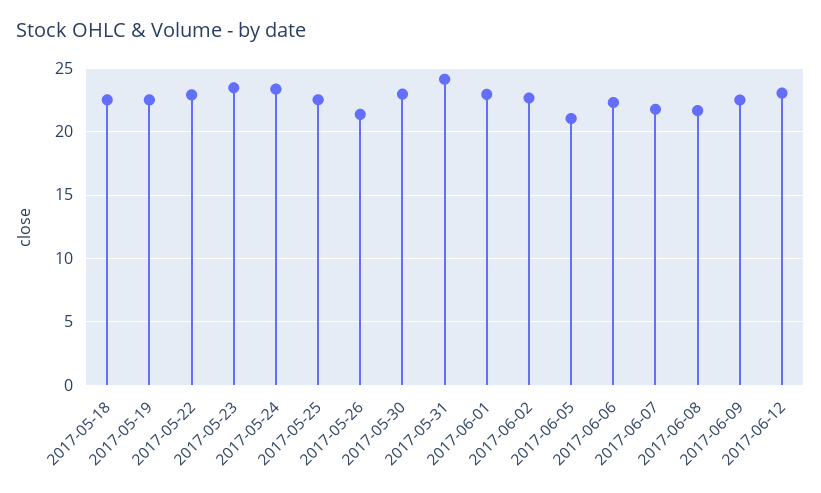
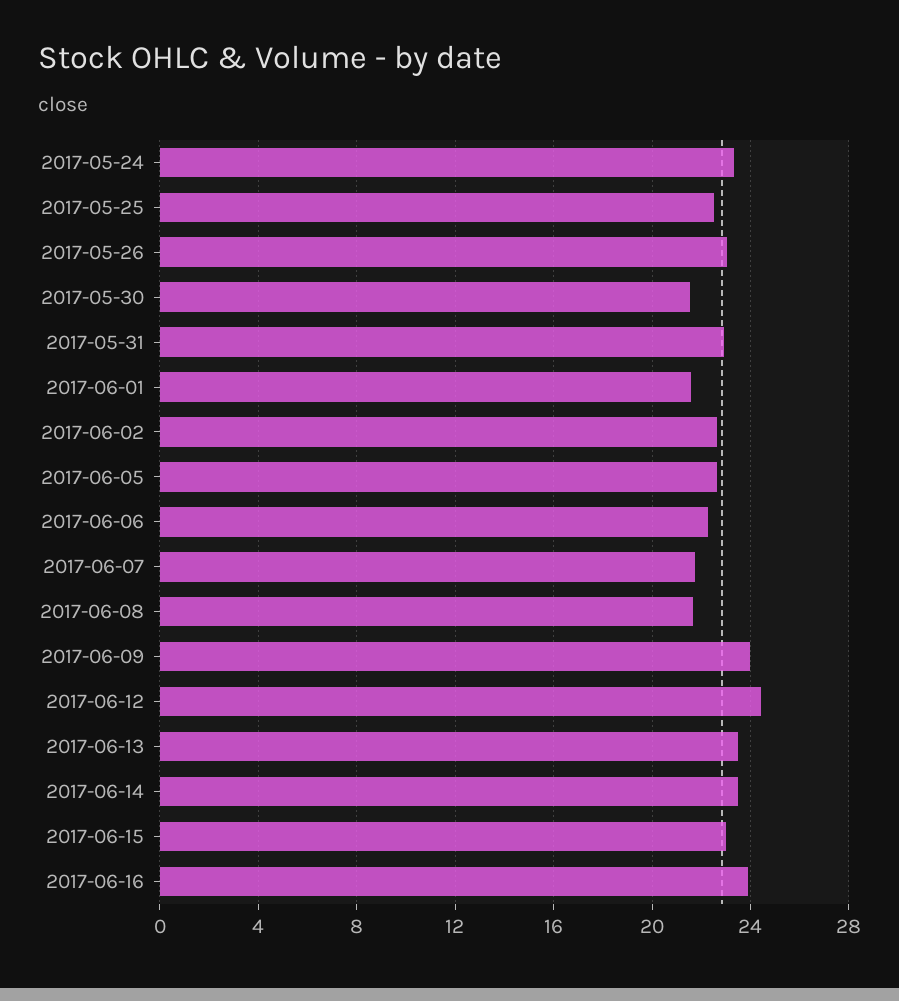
2017-05-18: 22.5 -> none
2017-05-19: 22.5 -> none
2017-05-22: 23 -> none
2017-05-23: 23.5 -> none
2017-05-26: 21.5 -> 23
2017-05-30: 23 -> 21.5
2017-05-31: 24 -> 23
2017-06-01: 23 -> 21.5
2017-06-05: 21 -> 22.5
2017-06-09: 22.5 -> 24
2017-06-12: 23 -> 24.5
2017-06-13: none -> 23.5
2017-06-14: none -> 23.5
2017-06-15: none -> 23
2017-06-16: none -> 24

